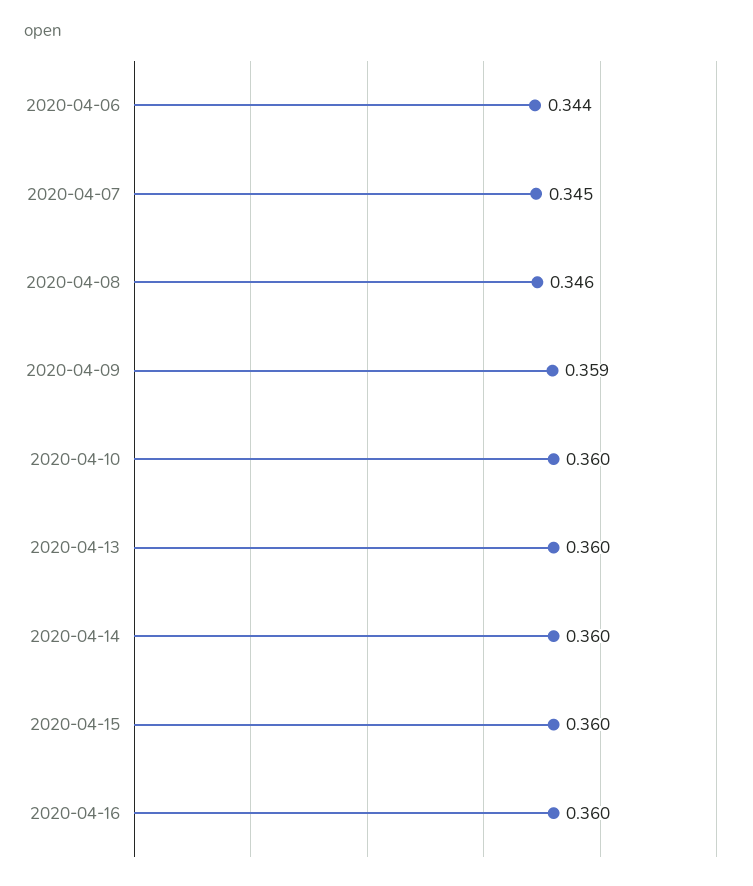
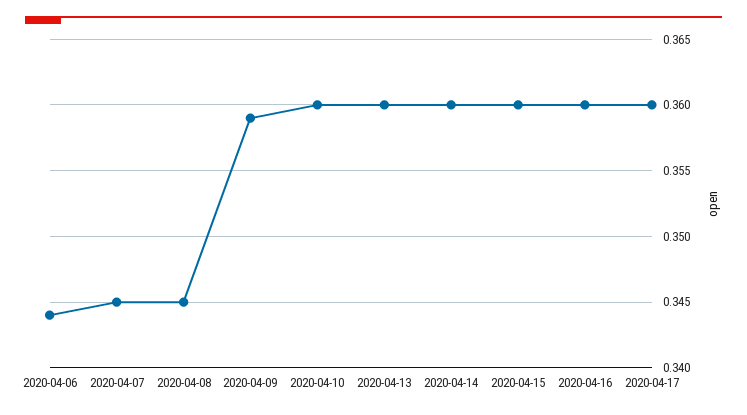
2020-04-08: 0.346 -> 0.345
2020-04-17: none -> 0.36

